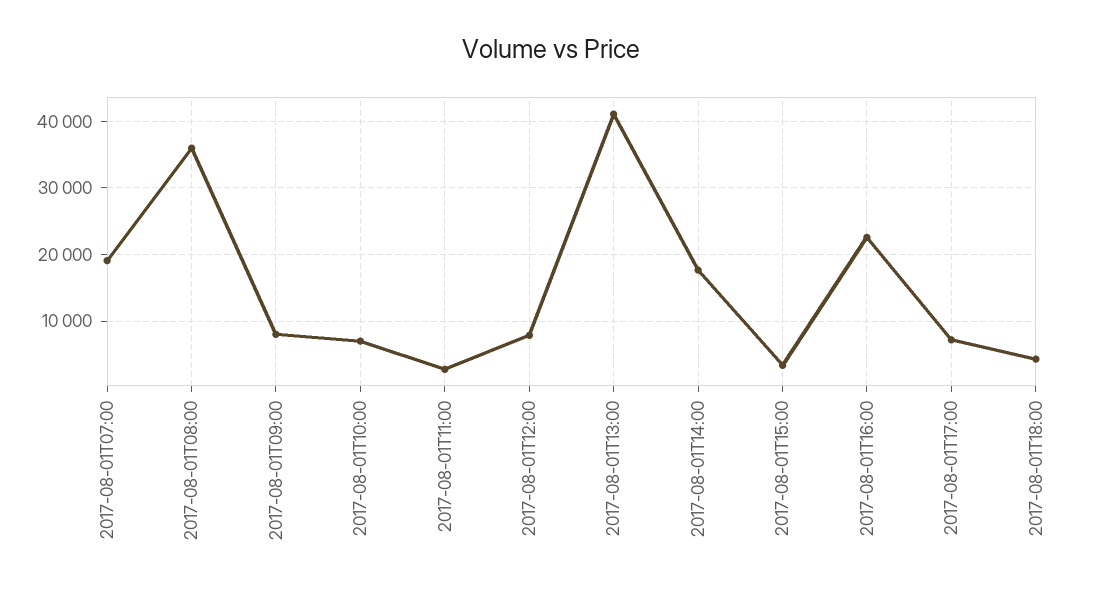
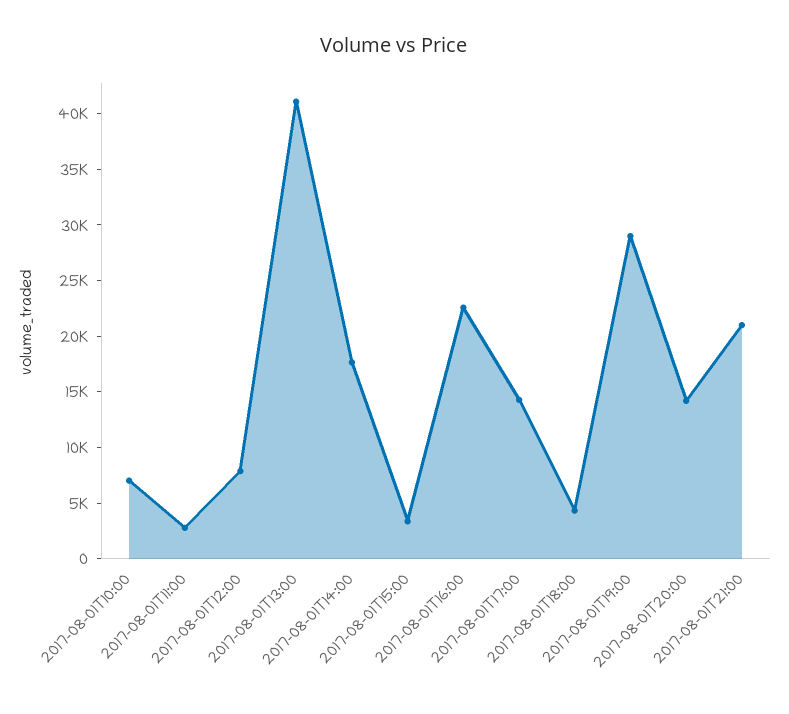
2017-08-01T07:00: 19000 -> none
2017-08-01T08:00: 36000 -> none
2017-08-01T09:00: 8000 -> none
2017-08-01T17:00: 7000 -> 14000
2017-08-01T19:00: none -> 29000
2017-08-01T20:00: none -> 14000
2017-08-01T21:00: none -> 21000

